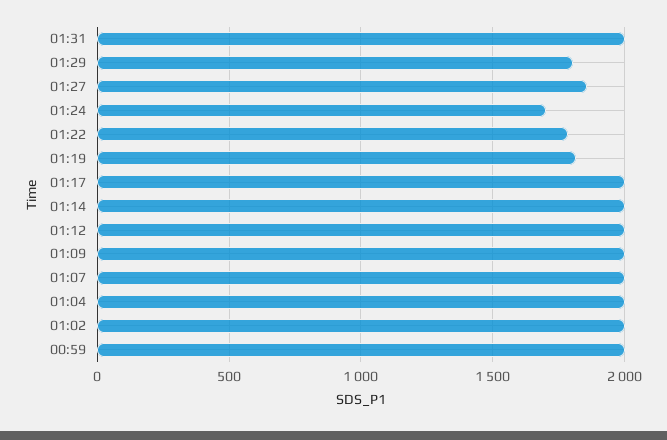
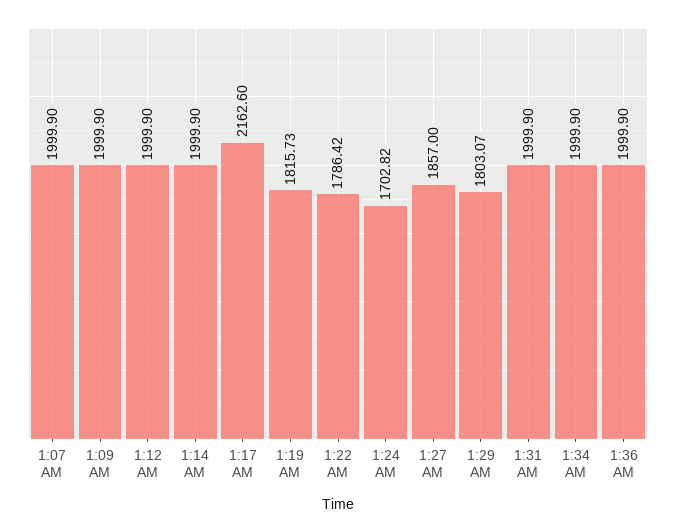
01:17: 2000 -> 2162.6
01:04: 2000 -> none
01:02: 2000 -> none
00:59: 2000 -> none
1:34 AM: none -> 1999.9
1:36 AM: none -> 1999.9

